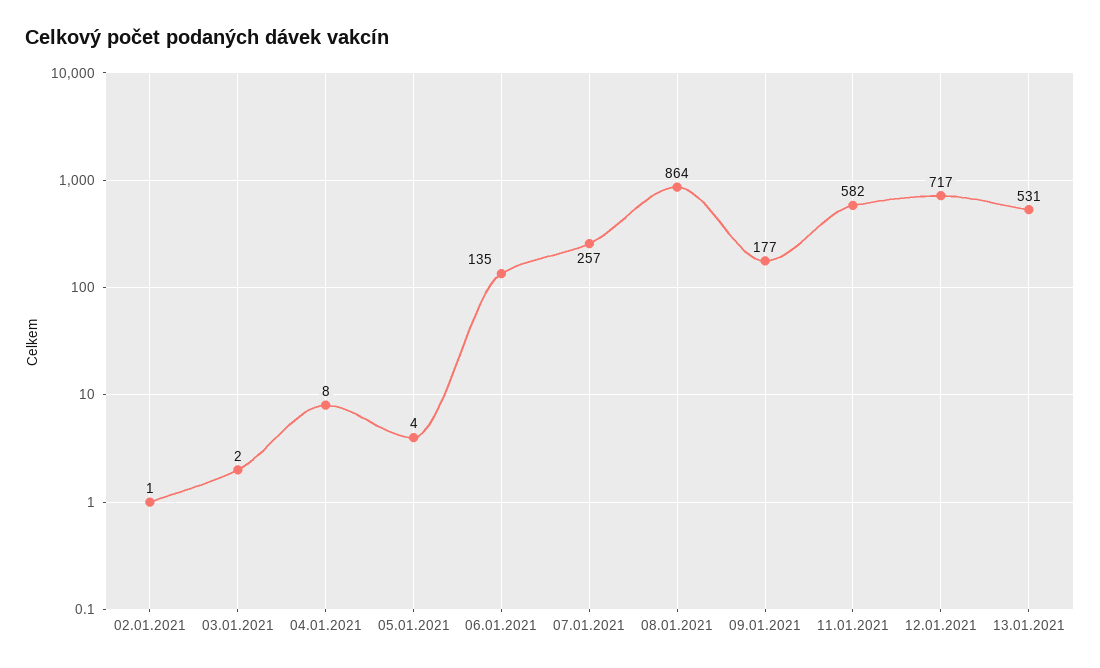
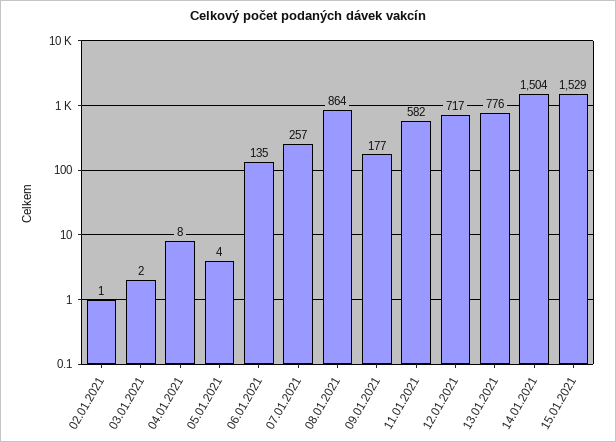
13.01.2021: 531 -> 776
14.01.2021: none -> 1504
15.01.2021: none -> 1529

